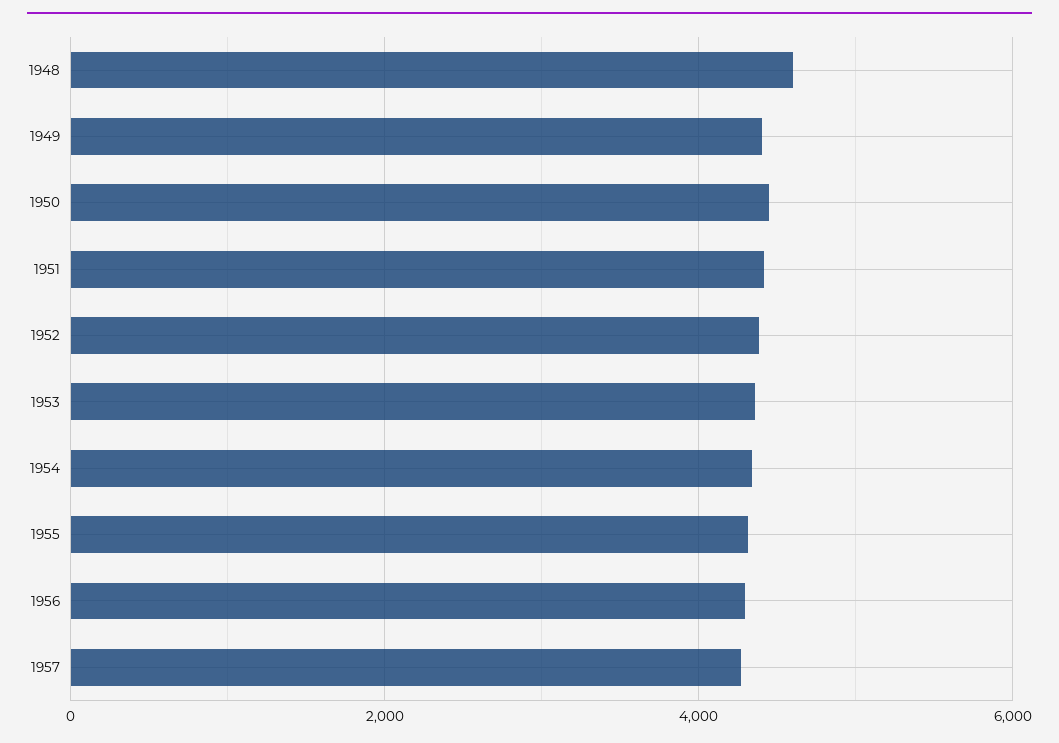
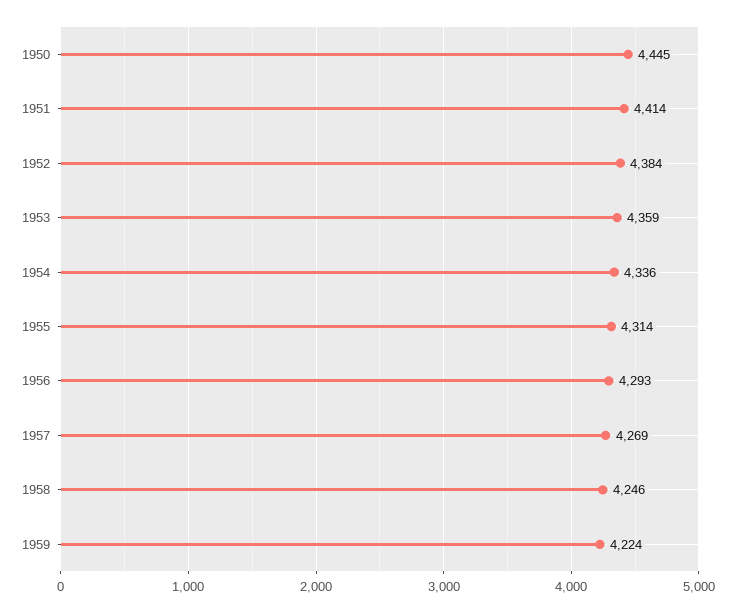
1948: 4600 -> none
1949: 4400 -> none
1958: none -> 4246
1959: none -> 4224

